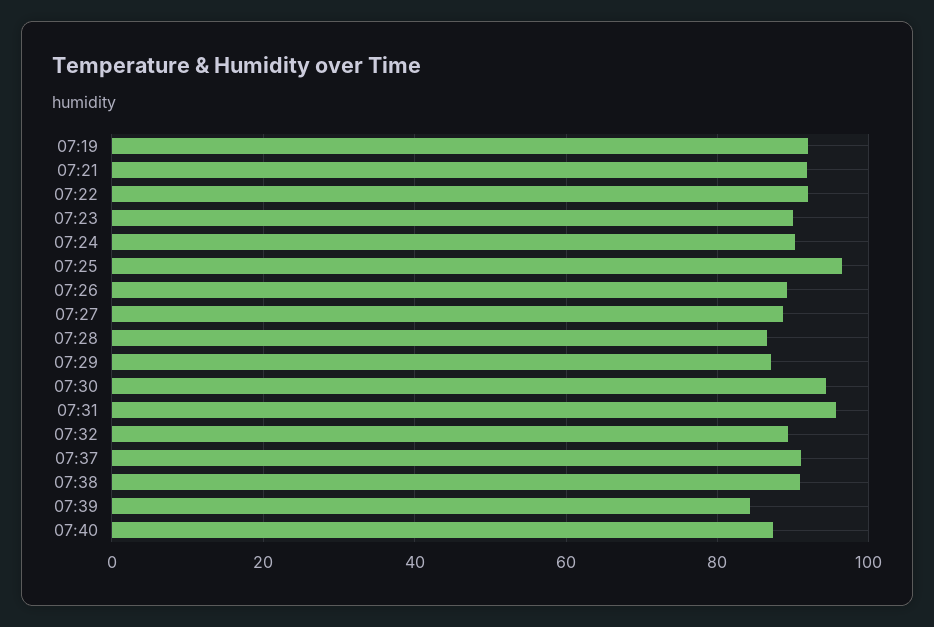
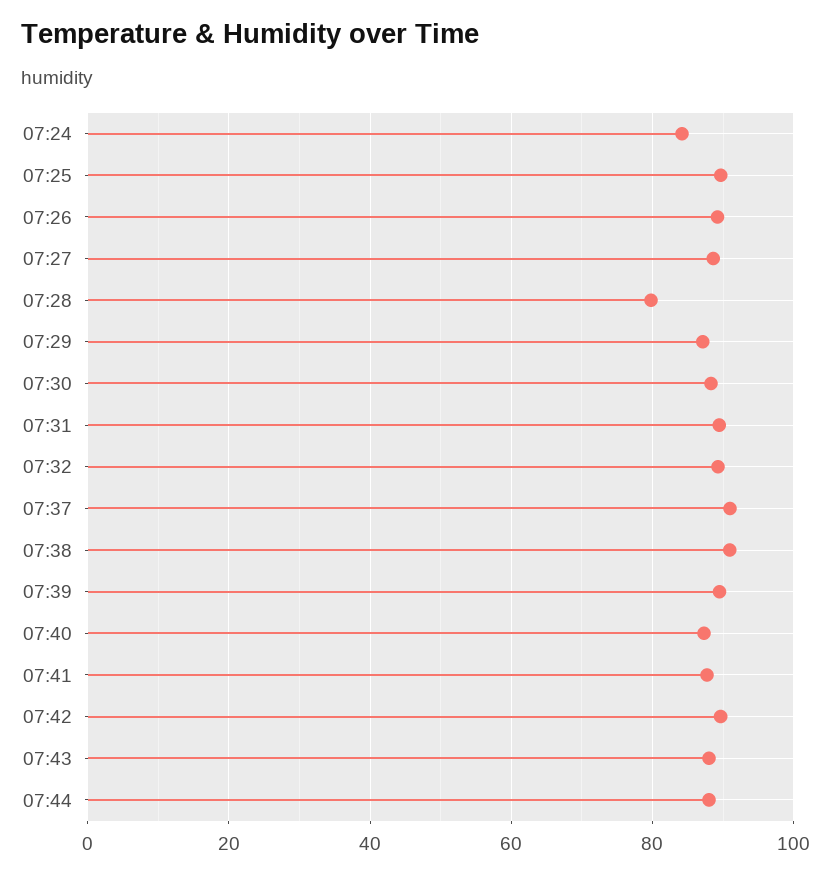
07:19: 92 -> none
07:21: 92 -> none
07:22: 92 -> none
07:23: 90 -> none
07:24: 90 -> 84
07:25: 96 -> 90
07:28: 86 -> 80
07:30: 94 -> 88
07:31: 96 -> 90
07:39: 84 -> 90
07:41: none -> 88
07:42: none -> 90
07:43: none -> 88
07:44: none -> 88

